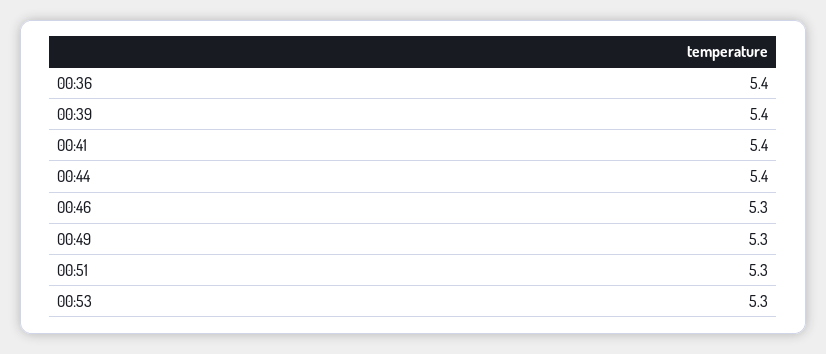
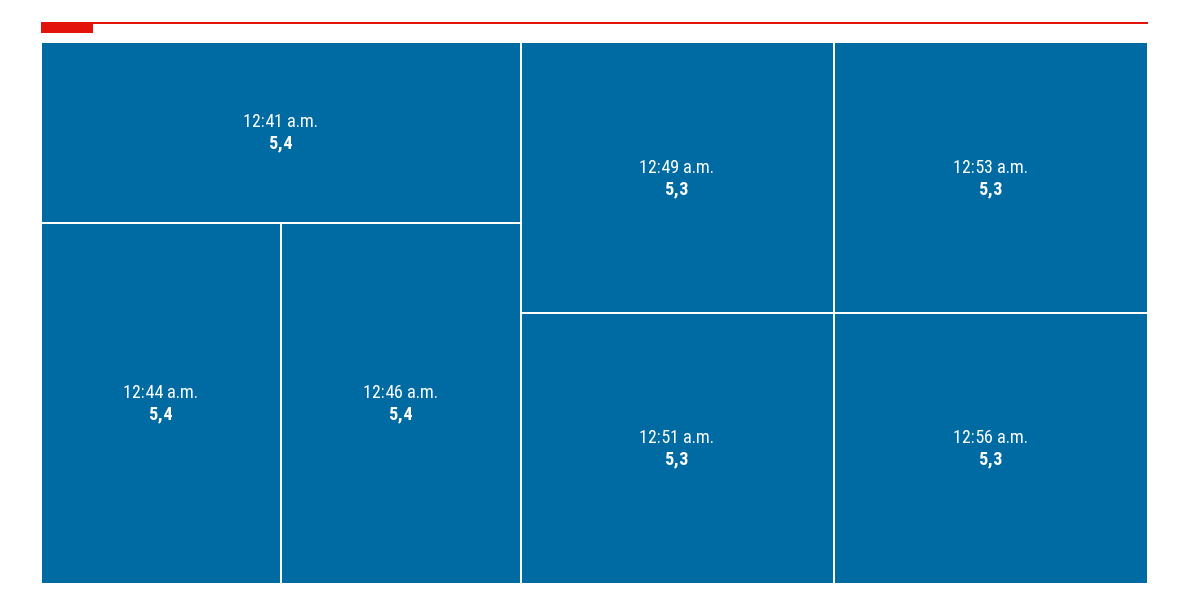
00:36: 5.4 -> none
00:39: 5.4 -> none
00:46: 5.3 -> 5.4
12:56 a.m.: none -> 5.3

